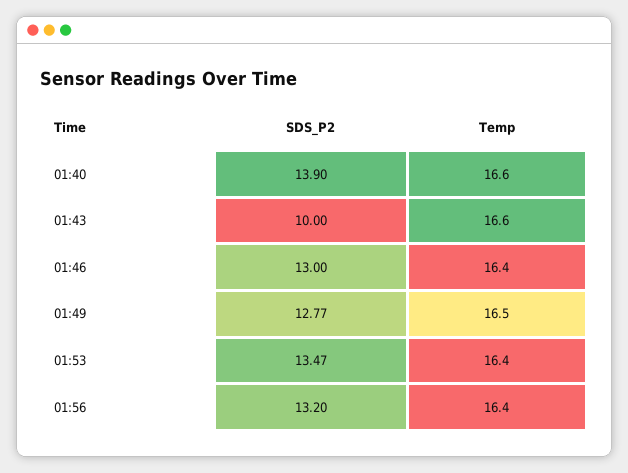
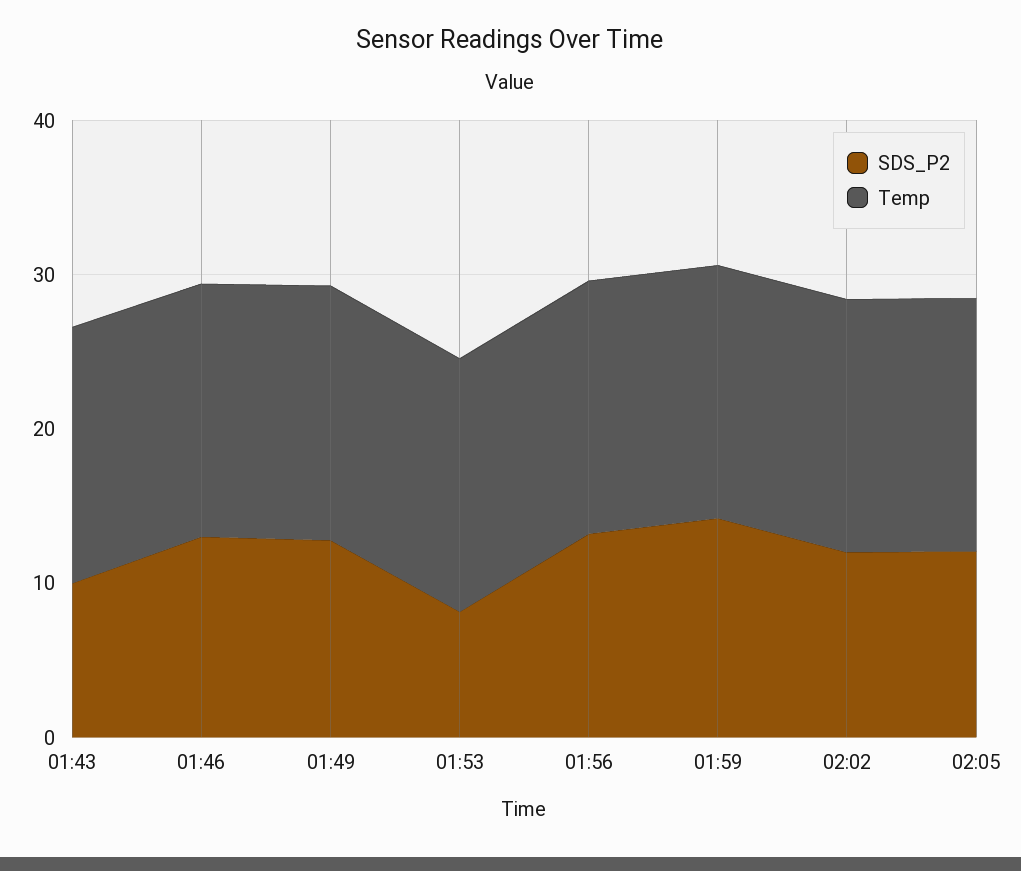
SDS_P2, 01:40: 13.9 -> none
Temp, 01:40: 16.6 -> none
SDS_P2, 01:53: 13.47 -> 8
SDS_P2, 01:59: none -> 14
Temp, 01:59: none -> 16
SDS_P2, 02:02: none -> 12
Temp, 02:02: none -> 16
SDS_P2, 02:05: none -> 12
Temp, 02:05: none -> 16

